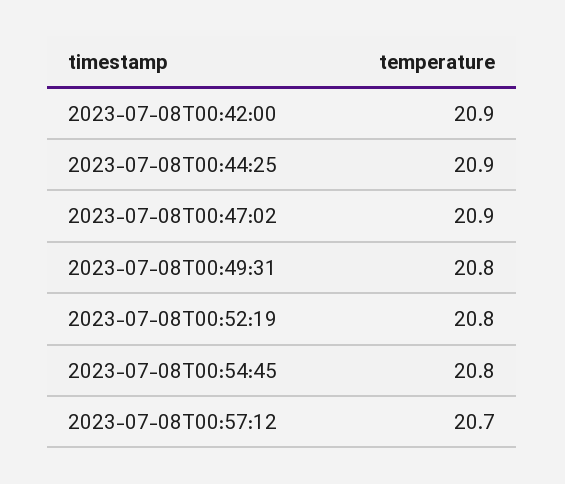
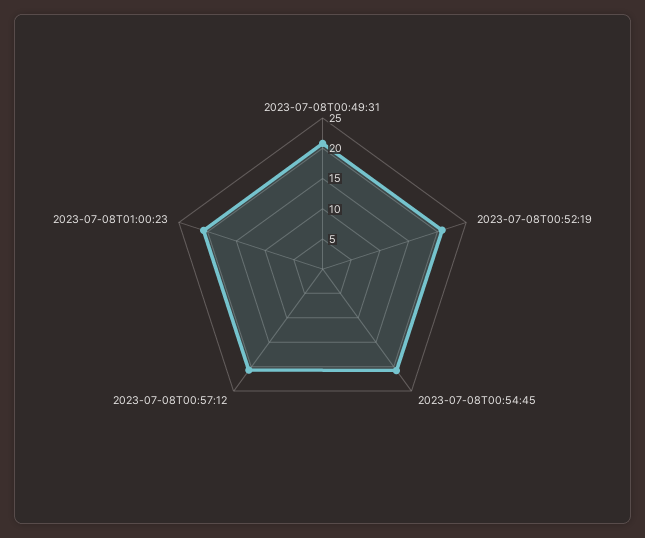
2023-07-08T00:42:00: 20.9 -> none
2023-07-08T00:44:25: 20.9 -> none
2023-07-08T00:47:02: 20.9 -> none
2023-07-08T01:00:23: none -> 20

